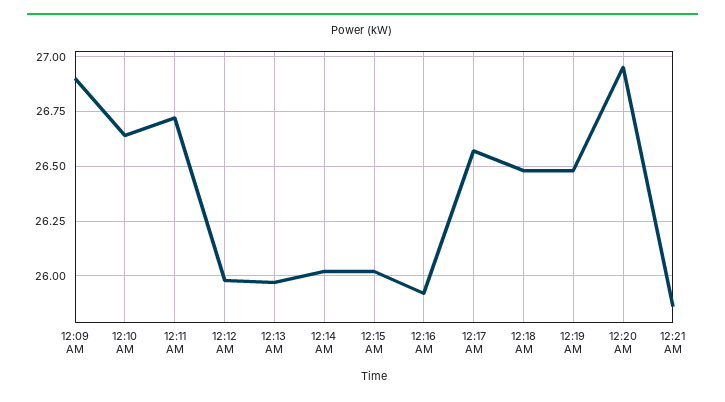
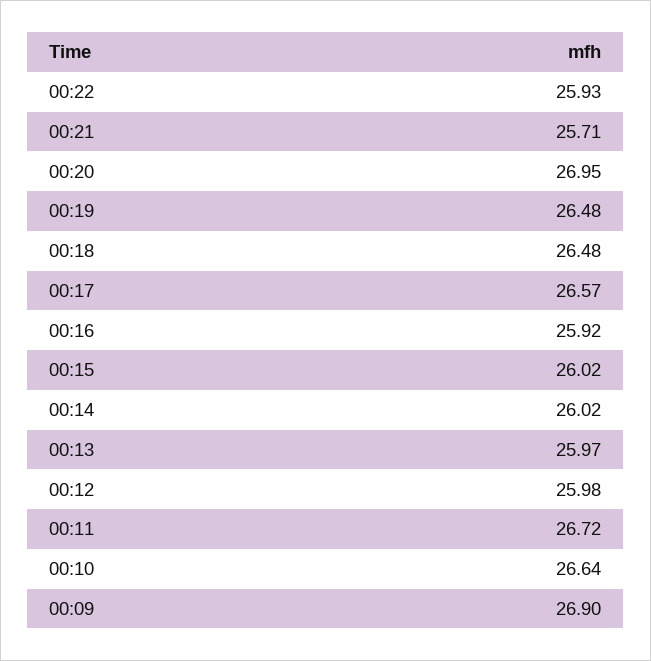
12:21 AM: 25.85 -> 25.71
00:22: none -> 25.93

